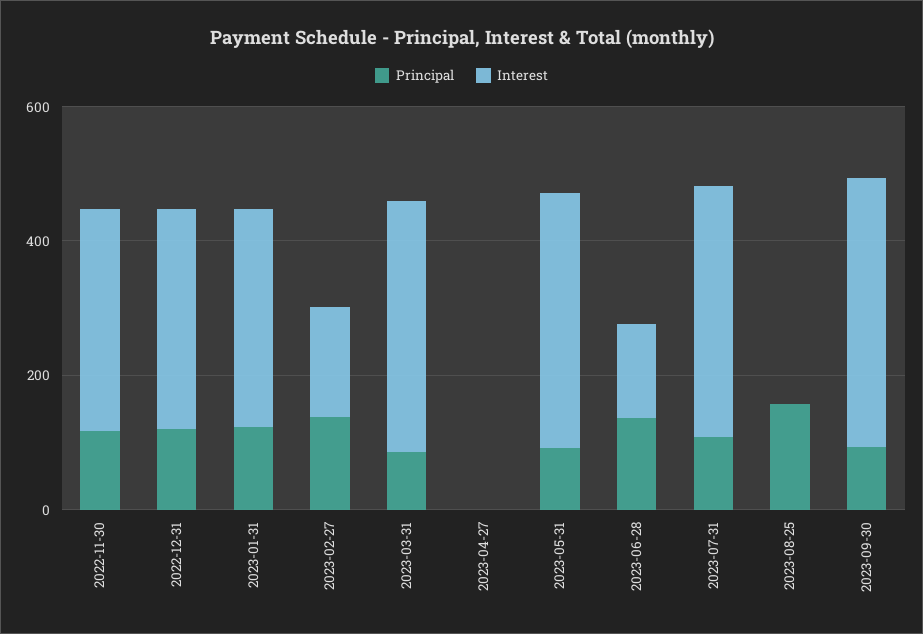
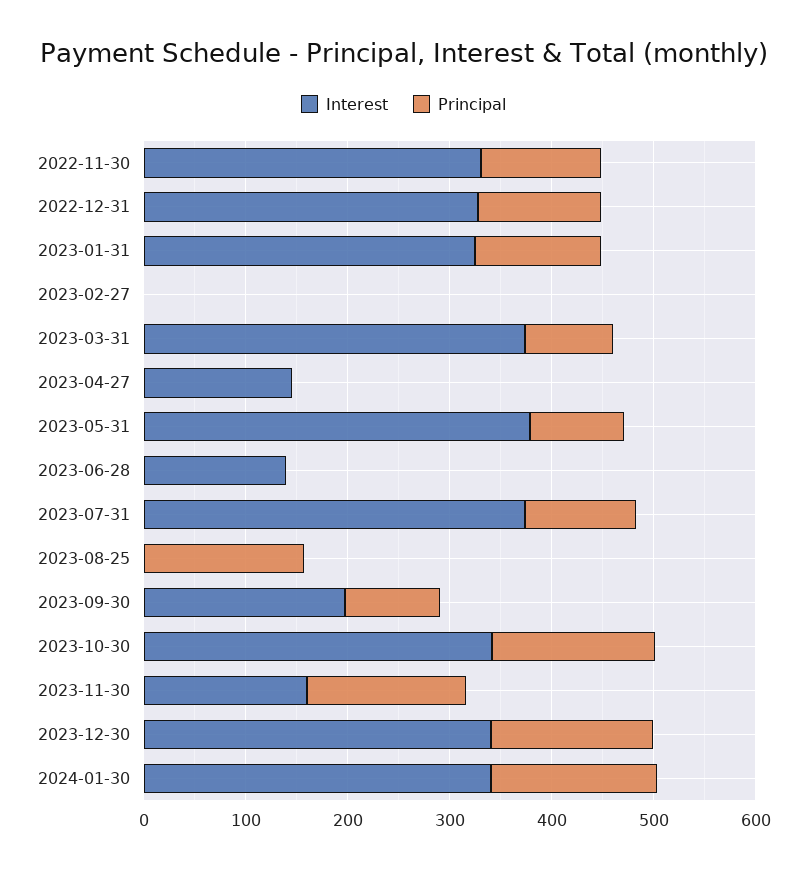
Principal, 2023-02-27: 150 -> 0
Interest, 2023-02-27: 150 -> 0
Interest, 2023-04-27: 0 -> 140
Principal, 2023-06-28: 150 -> 0
Interest, 2023-09-30: 400 -> 200
Interest, 2023-10-30: none -> 340
Principal, 2023-10-30: none -> 160
Interest, 2023-11-30: none -> 160
Principal, 2023-11-30: none -> 160
Interest, 2023-12-30: none -> 340
Principal, 2023-12-30: none -> 160
Interest, 2024-01-30: none -> 340
Principal, 2024-01-30: none -> 160

